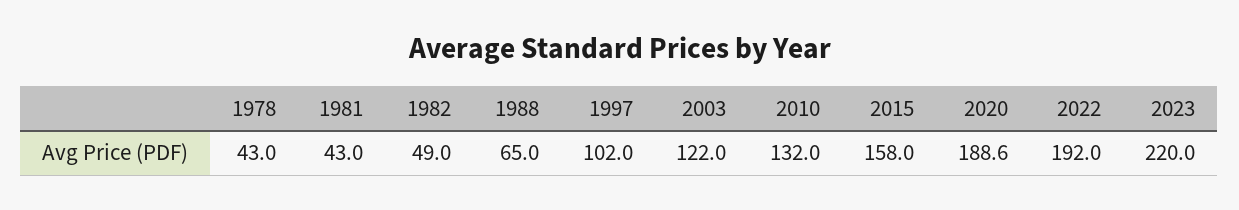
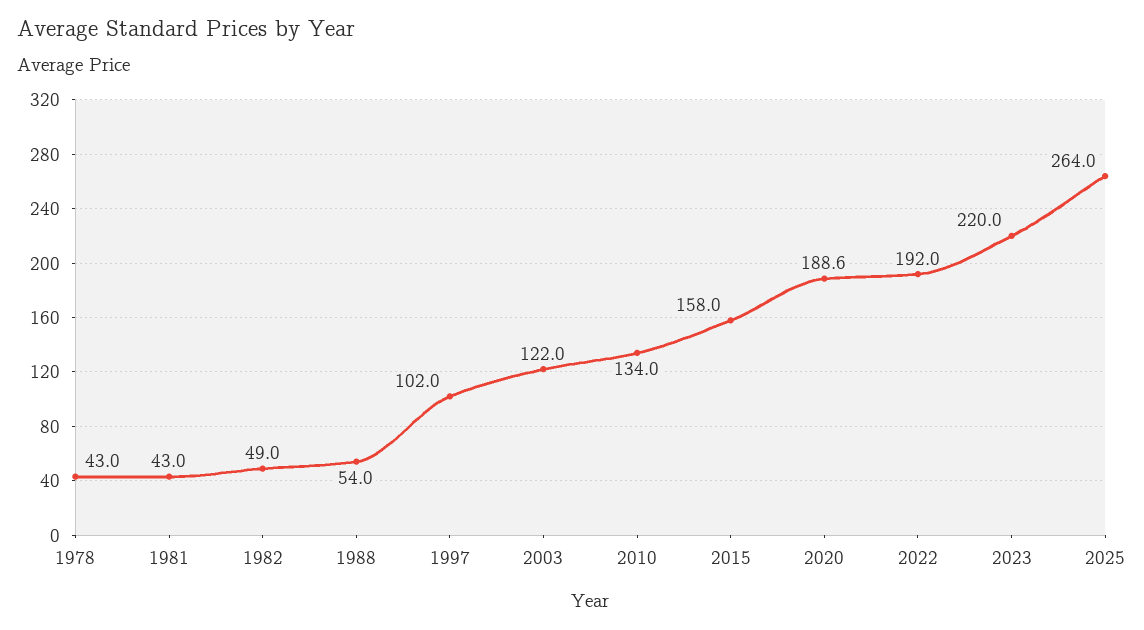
1988: 65 -> 54
2010: 132 -> 134
2025: none -> 264

